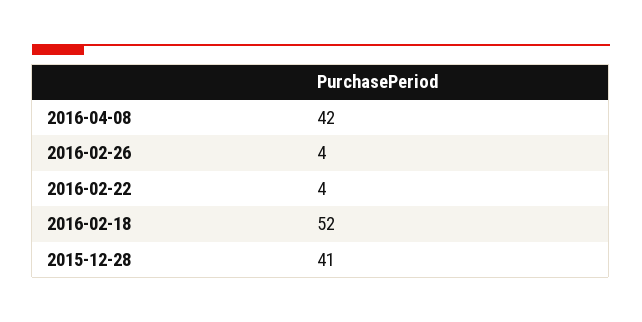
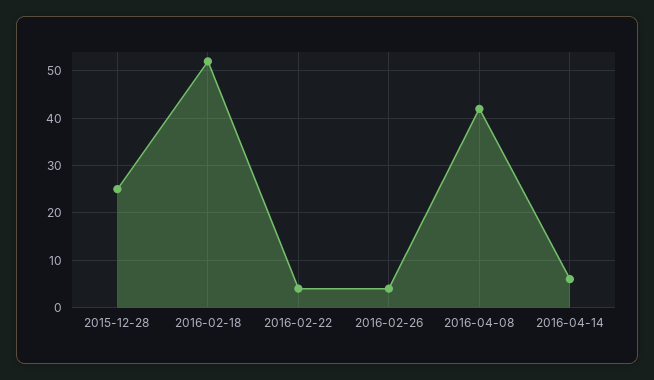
2015-12-28: 41 -> 25
2016-04-14: none -> 5

